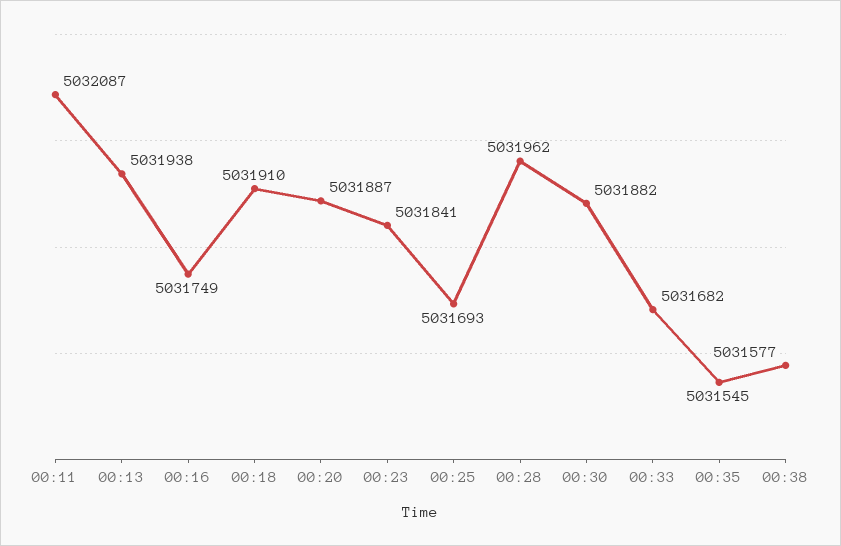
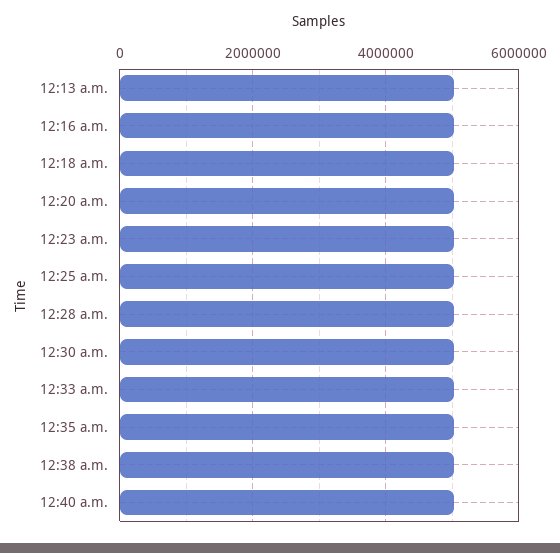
00:11: 5032087 -> none
12:40 a.m.: none -> 5000000

